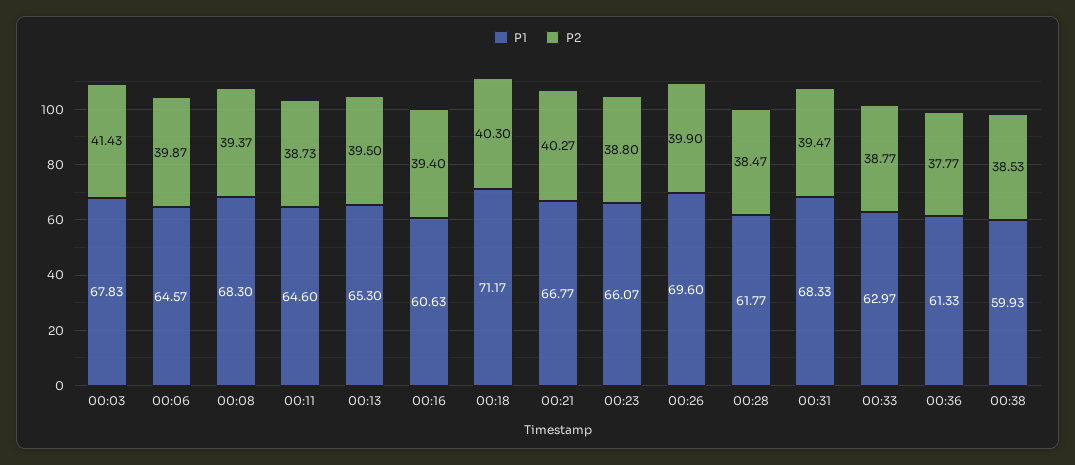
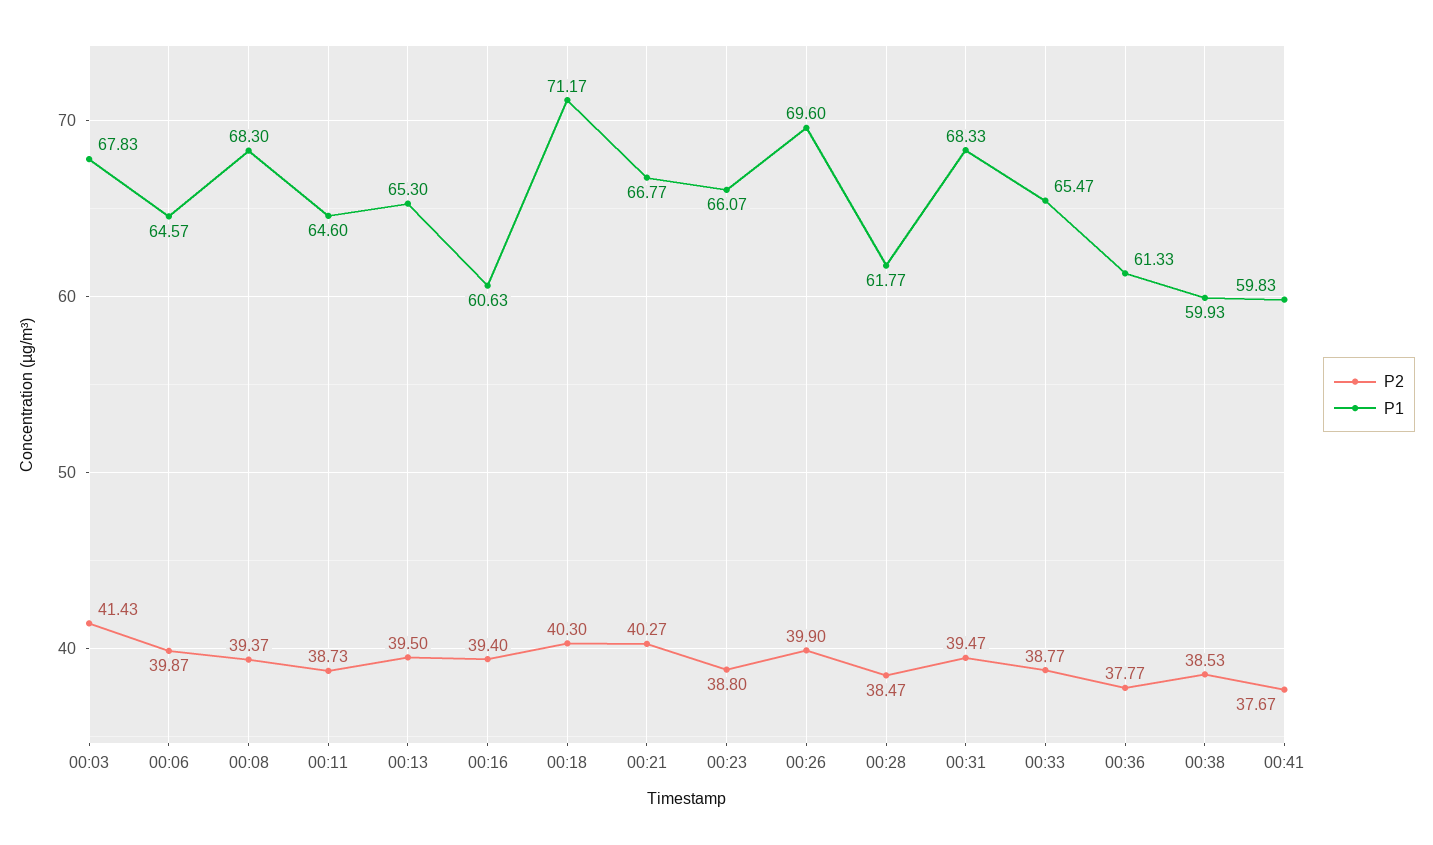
P1, 00:33: 62.97 -> 65.47
P2, 00:41: none -> 37.67
P1, 00:41: none -> 59.83

